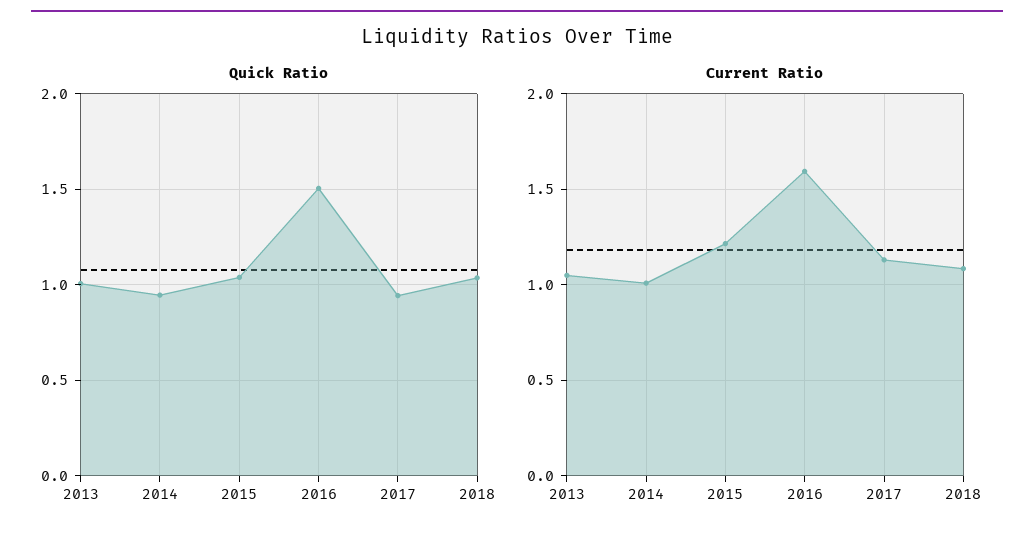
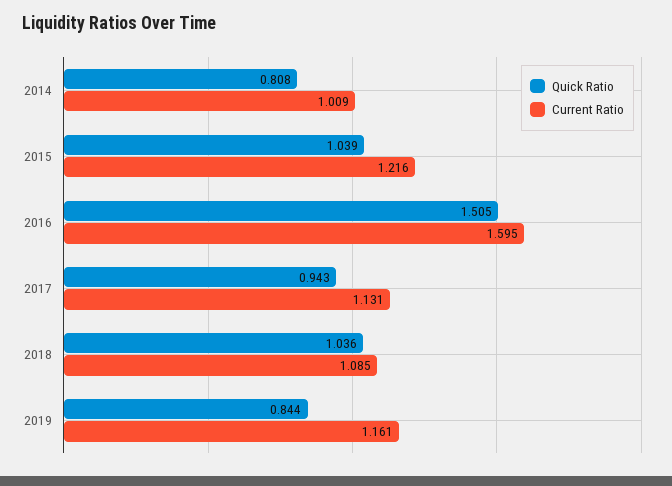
Quick Ratio, 2013: 1 -> none
Quick Ratio, 2014: 0.95 -> 0.808
Current Ratio, 2013: 1.05 -> none
Quick Ratio, 2019: none -> 0.844
Current Ratio, 2019: none -> 1.161

